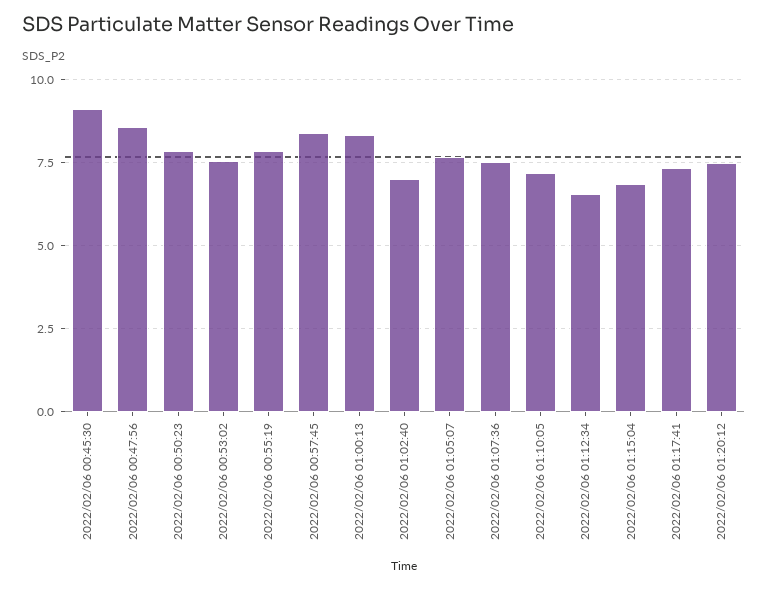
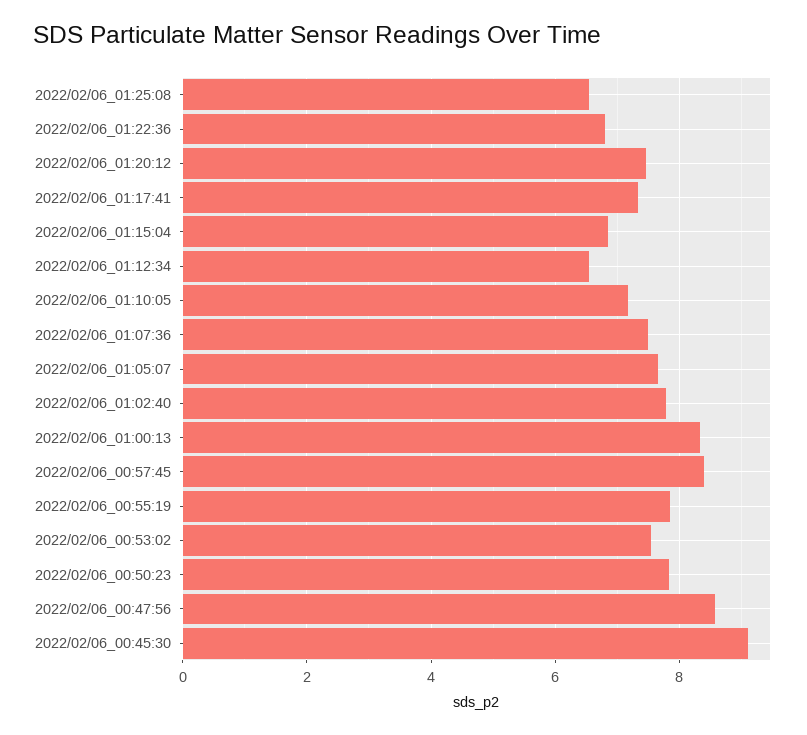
2022/02/06 01:02:40: 7 -> 7.8
2022/02/06_01:25:08: none -> 6.6
2022/02/06_01:22:36: none -> 6.8

